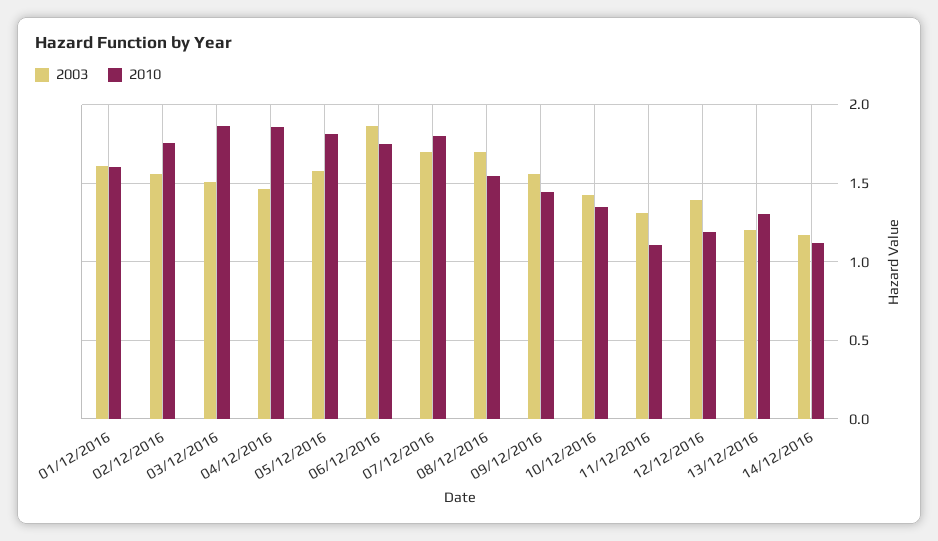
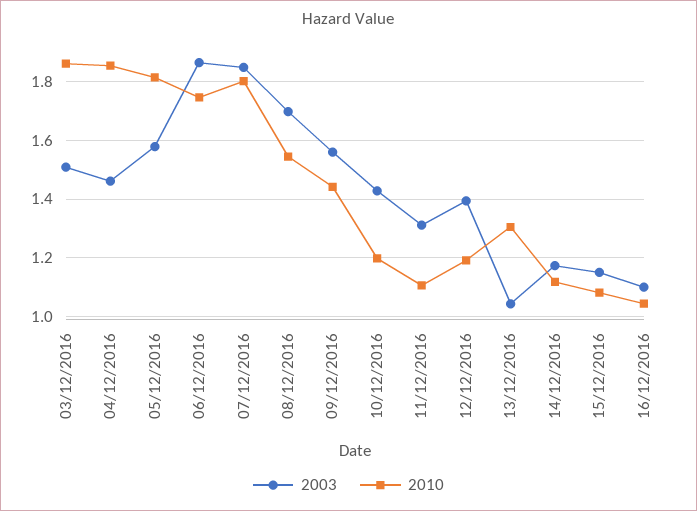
2003, 01/12/2016: 1.6 -> none
2010, 01/12/2016: 1.6 -> none
2003, 02/12/2016: 1.55 -> none
2010, 02/12/2016: 1.75 -> none
2003, 07/12/2016: 1.7 -> 1.85
2010, 10/12/2016: 1.35 -> 1.2
2003, 13/12/2016: 1.2 -> 1.05
2003, 15/12/2016: none -> 1.15
2010, 15/12/2016: none -> 1.075
2003, 16/12/2016: none -> 1.1
2010, 16/12/2016: none -> 1.05

